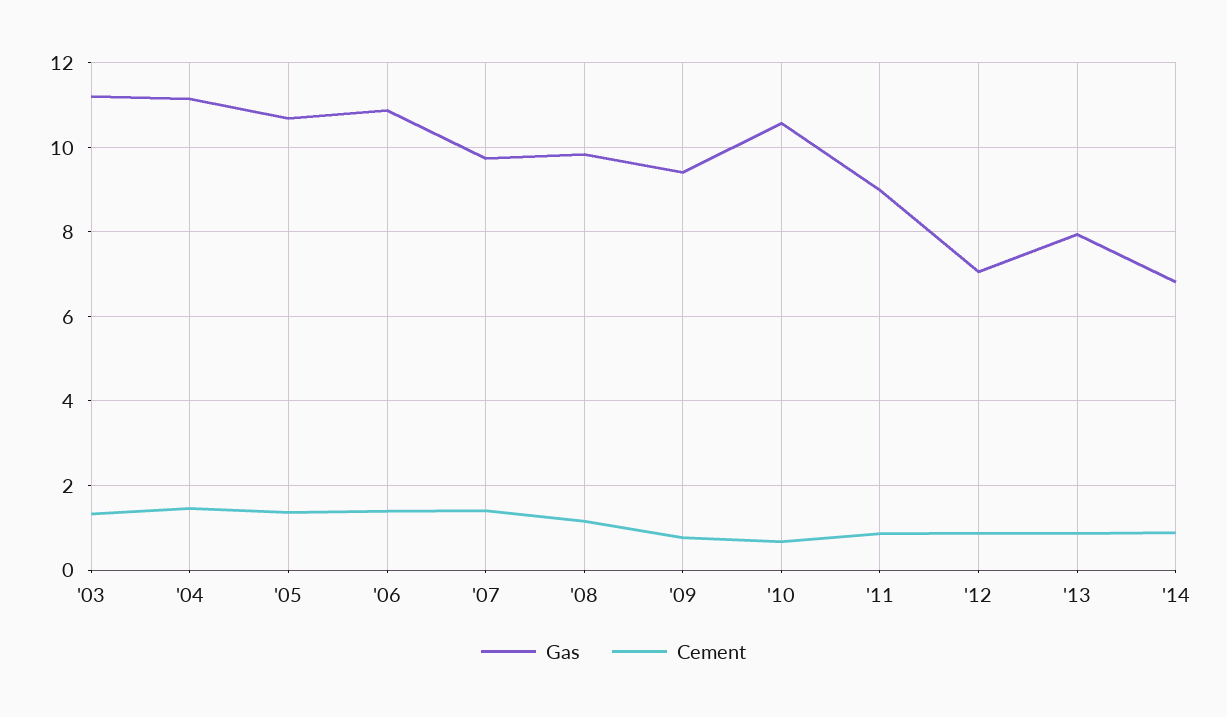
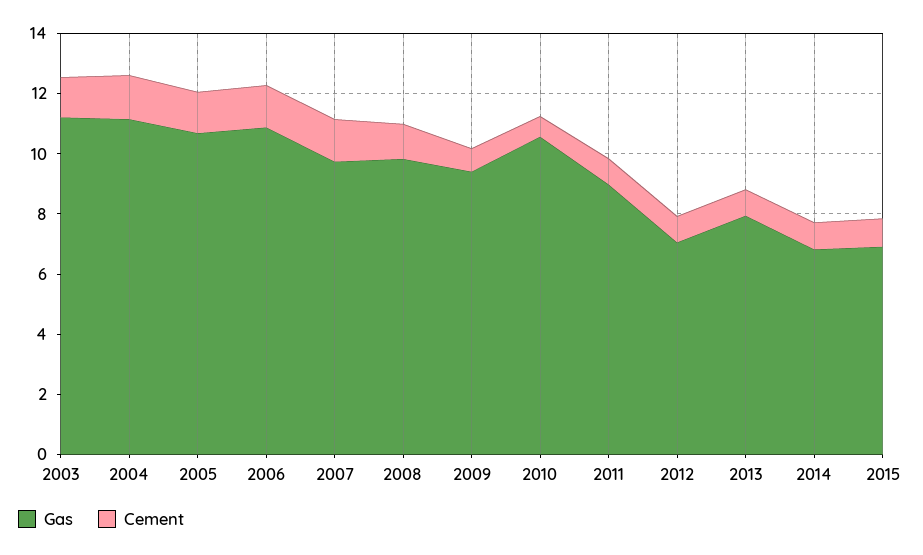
Gas, 2015: none -> 7
Cement, 2015: none -> 1

